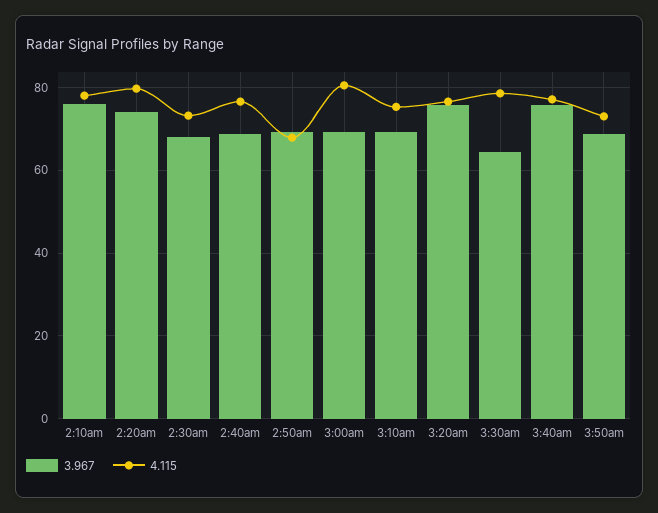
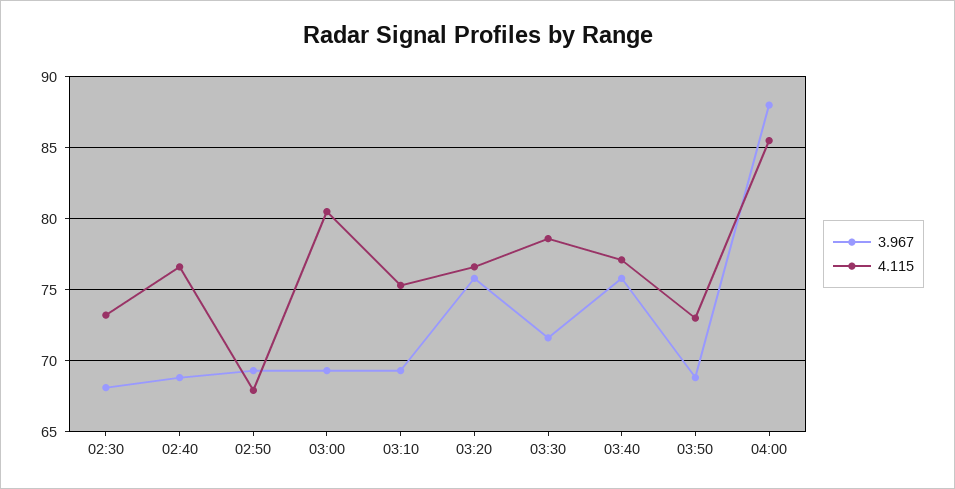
3.967, 2:10am: 76 -> none
4.115, 2:10am: 78 -> none
3.967, 2:20am: 74 -> none
4.115, 2:20am: 80 -> none
3.967, 3:30am: 64 -> 71.5
3.967, 04:00: none -> 88
4.115, 04:00: none -> 85.5

